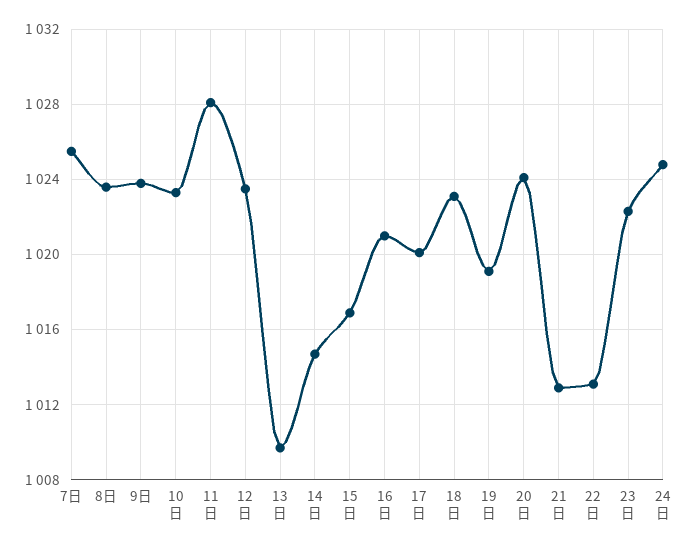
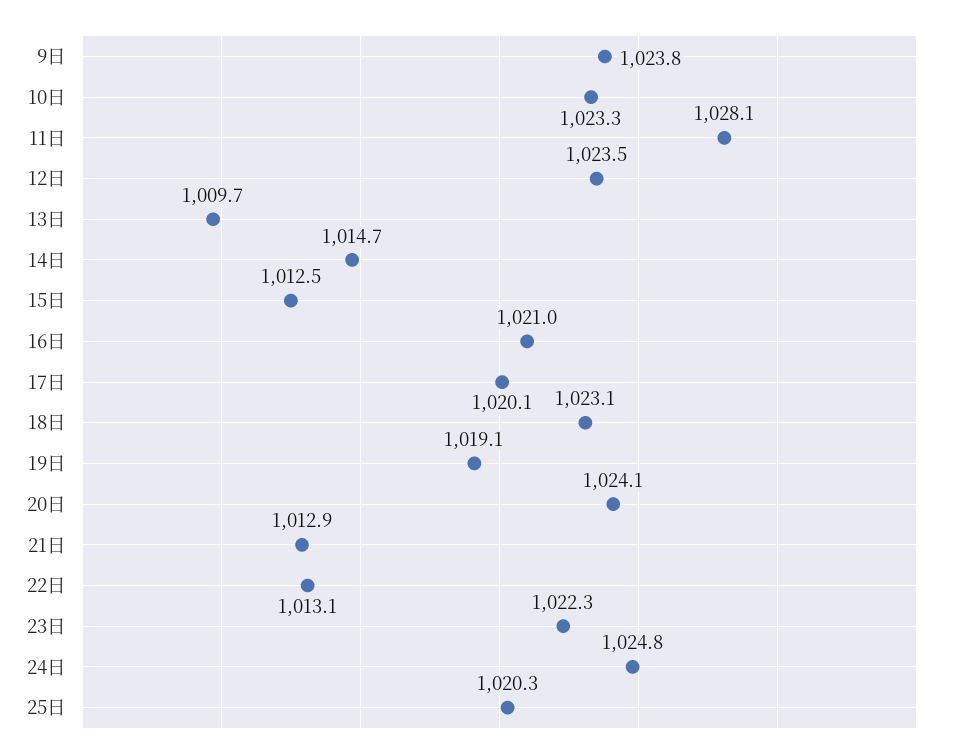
7日: 1025.5 -> none
8日: 1023.5 -> none
15日: 1017 -> 1012.5
25日: none -> 1020.3

